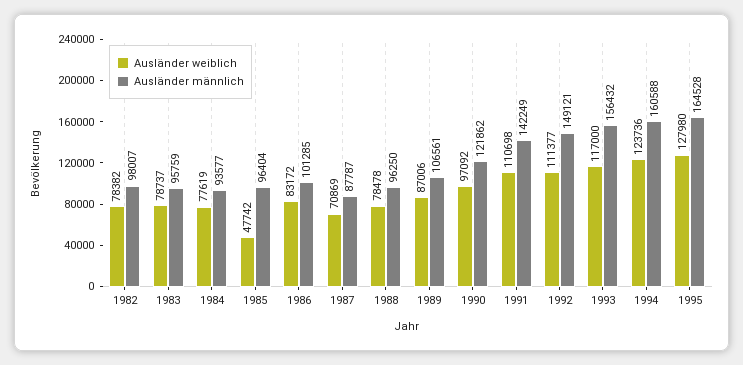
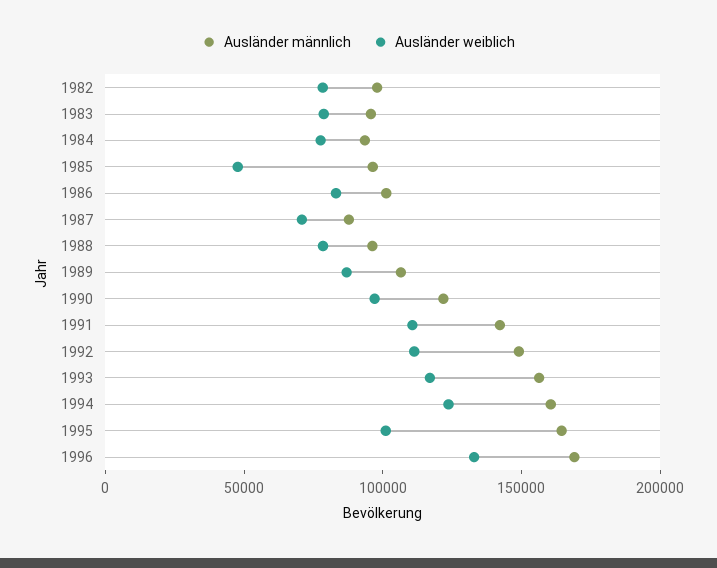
Ausländer weiblich, 1995: 127980 -> 100000
Ausländer männlich, 1996: none -> 170000
Ausländer weiblich, 1996: none -> 130000

